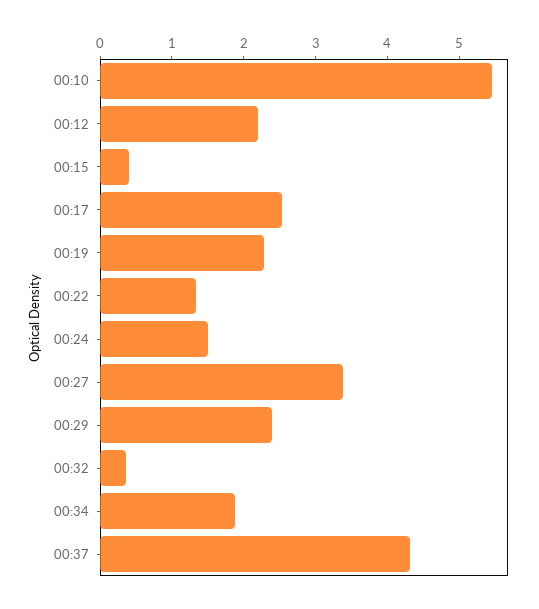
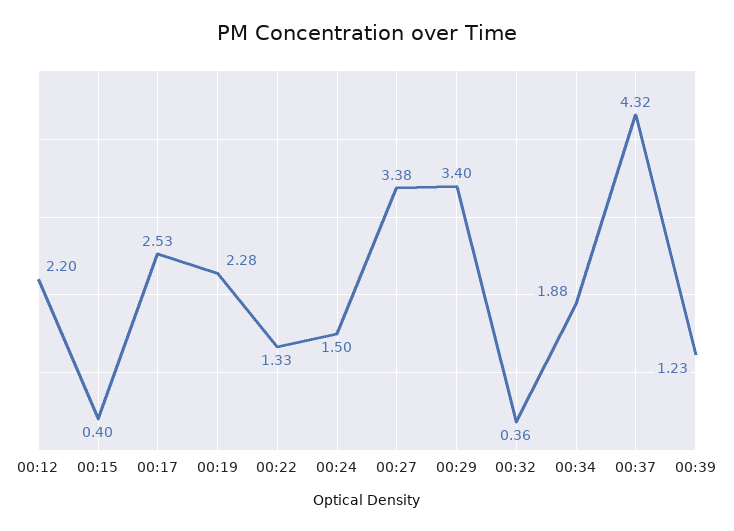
00:10: 5.4 -> none
00:29: 2.4 -> 3.4
00:39: none -> 1.23

